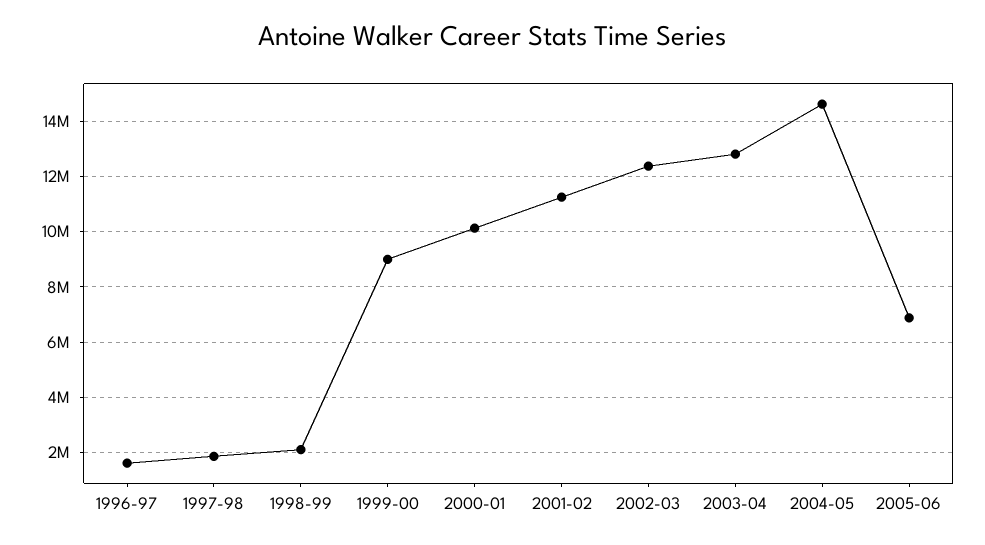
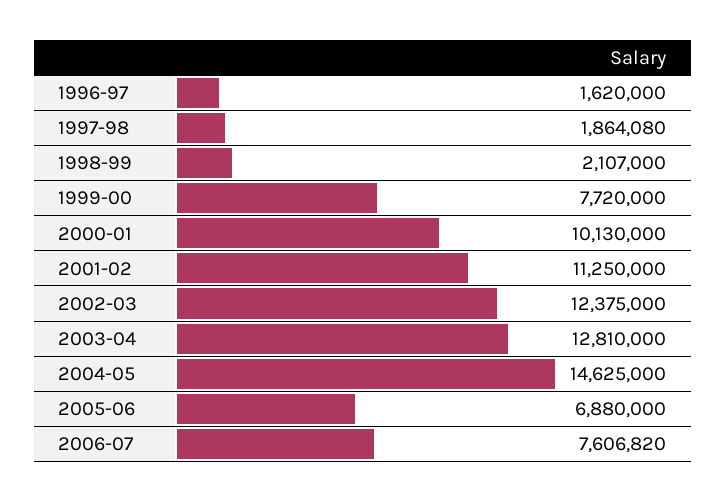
1999-00: 9000000 -> 7720000
2006-07: none -> 7606820

